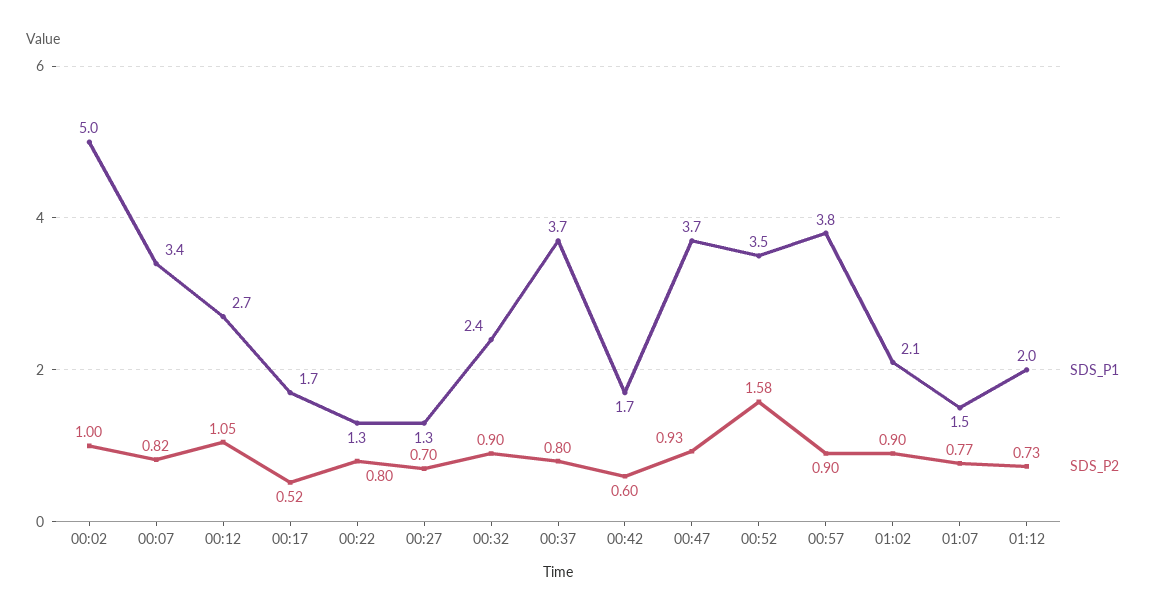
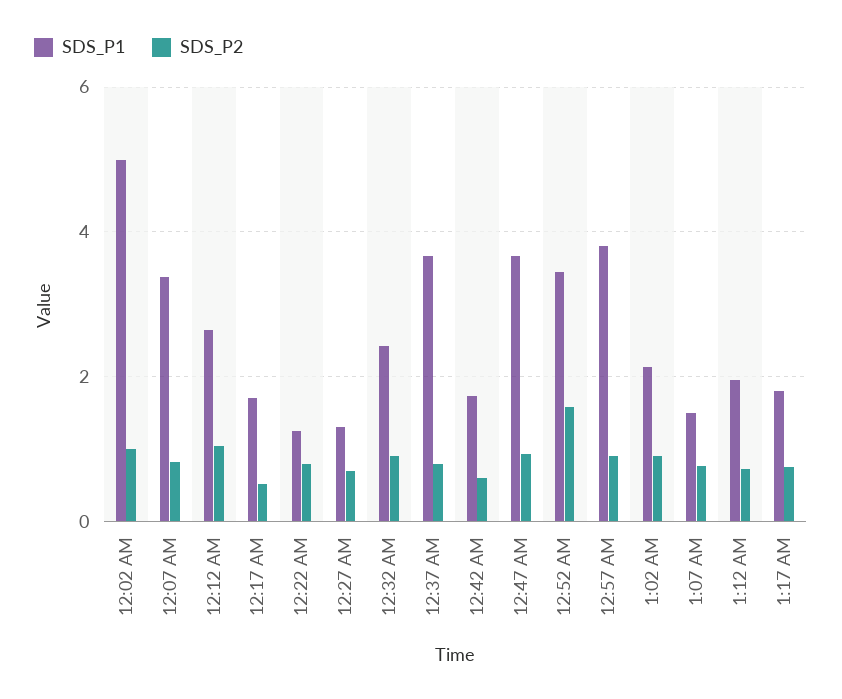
SDS_P1, 1:17 AM: none -> 1.8
SDS_P2, 1:17 AM: none -> 0.8

